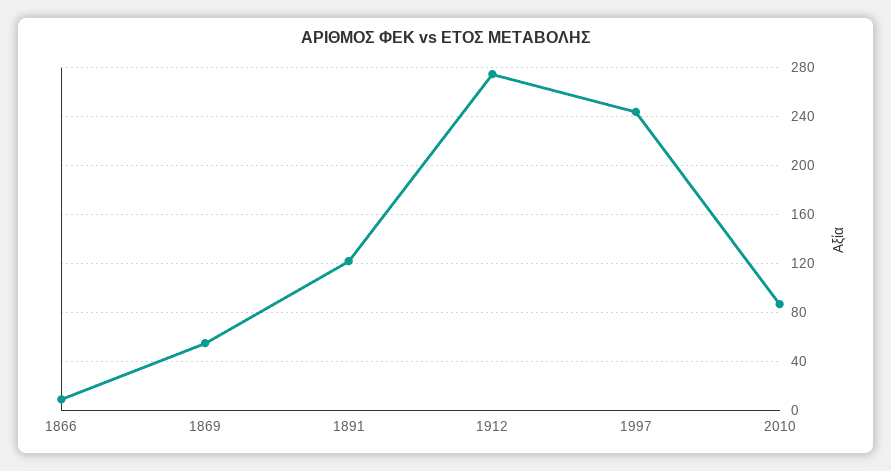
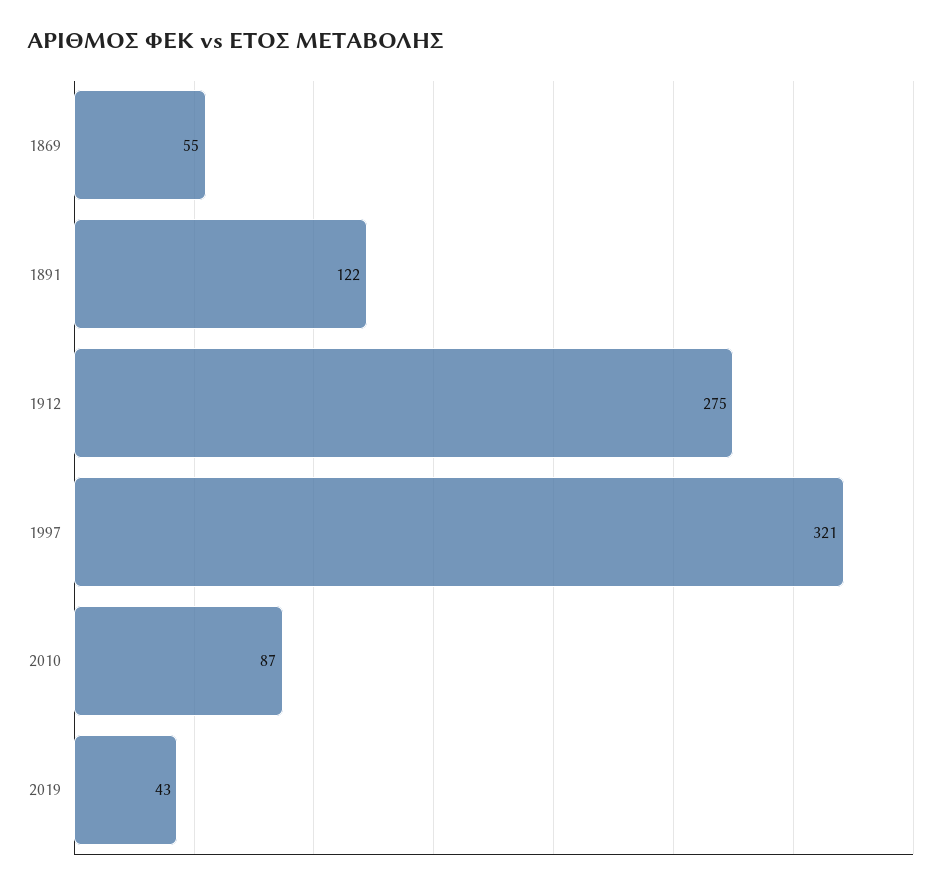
1866: 10 -> none
1997: 245 -> 321
2019: none -> 43

